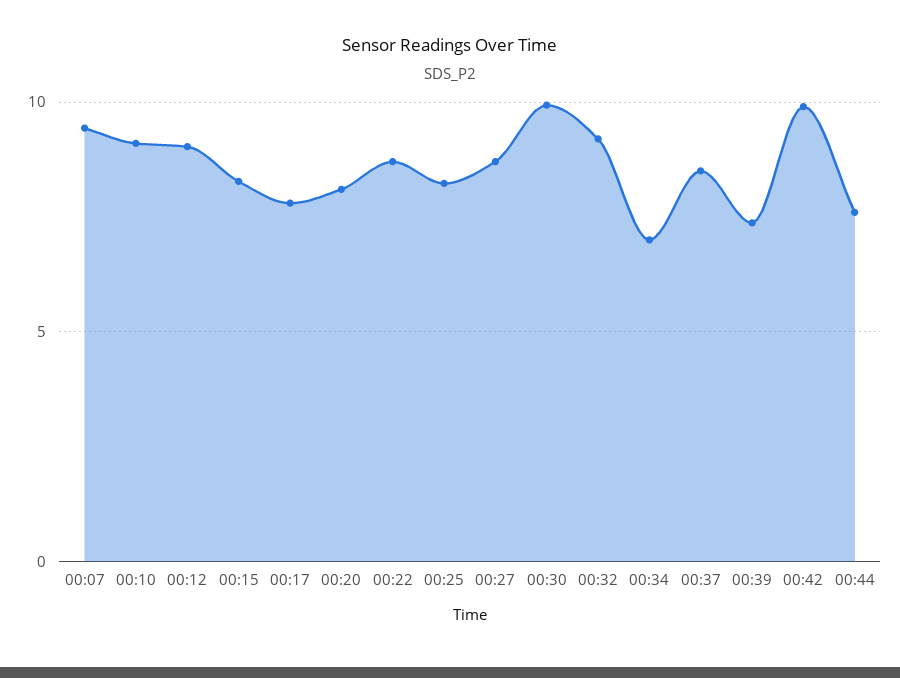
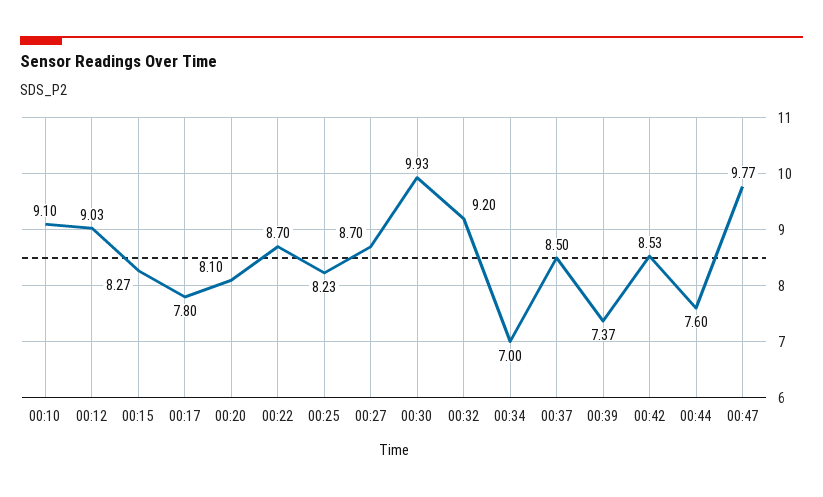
00:07: 9.5 -> none
00:42: 10 -> 8.53
00:47: none -> 9.77

